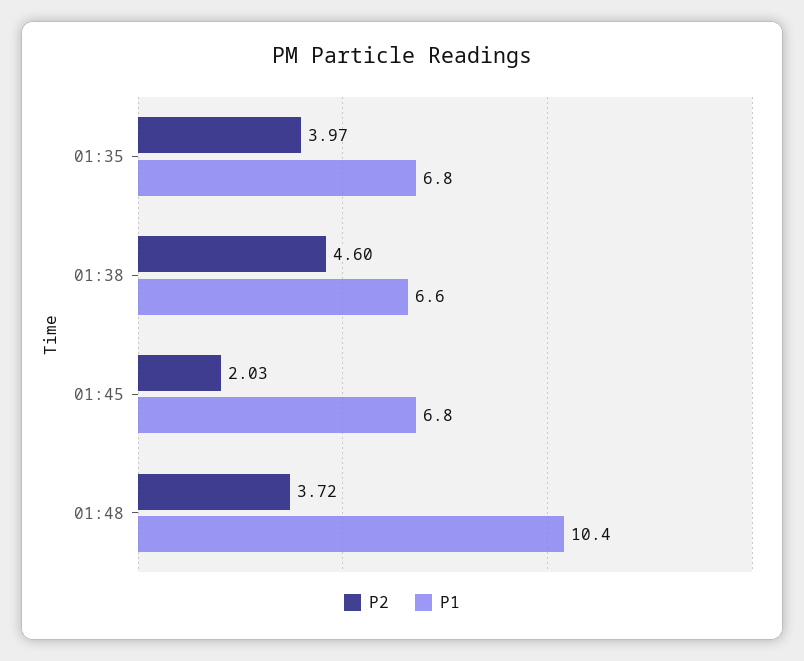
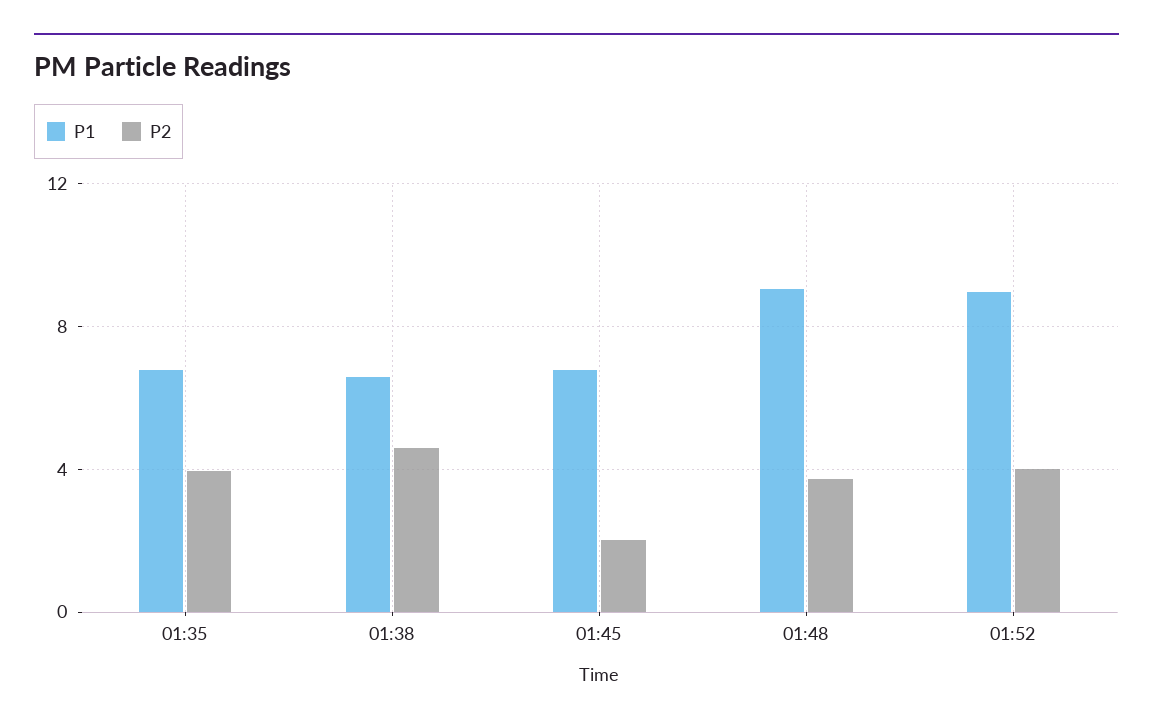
P1, 01:48: 10.4 -> 9
P1, 01:52: none -> 9
P2, 01:52: none -> 4

